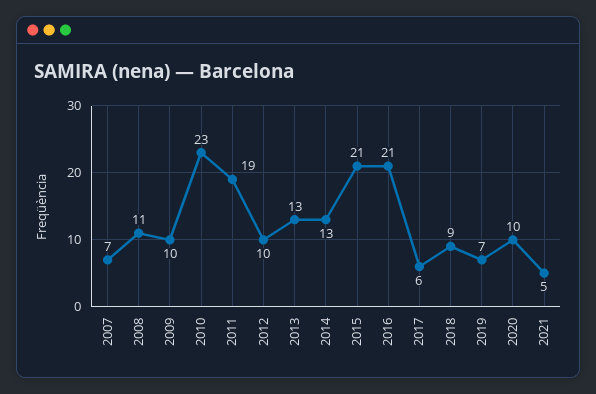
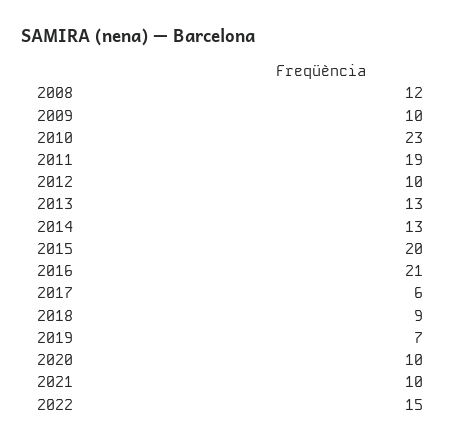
2007: 7 -> none
2008: 11 -> 12
2015: 21 -> 20
2021: 5 -> 10
2022: none -> 15

